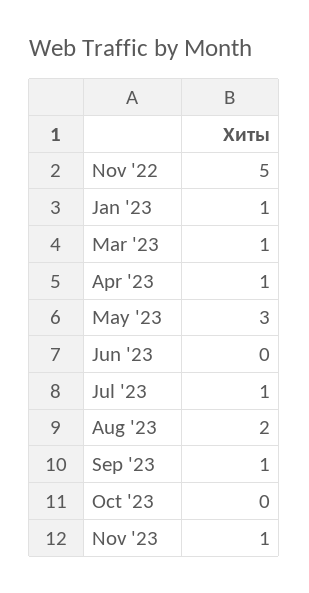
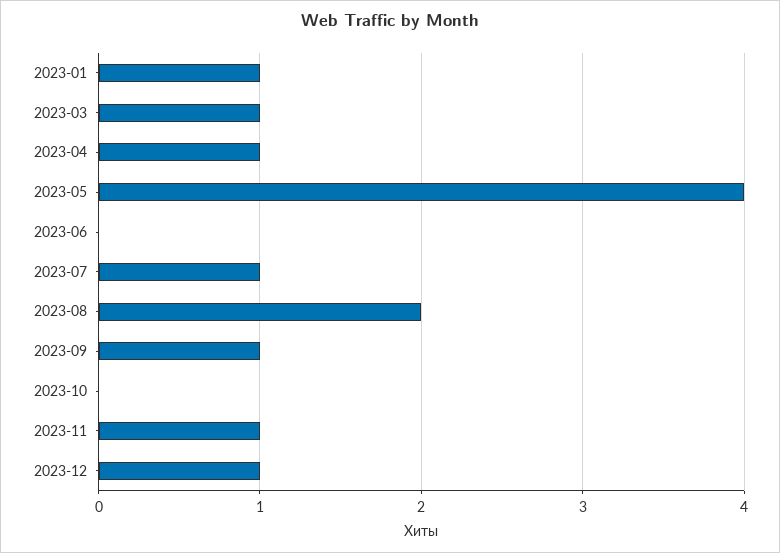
Nov '22: 5 -> none
May '23: 3 -> 4
2023-12: none -> 1

